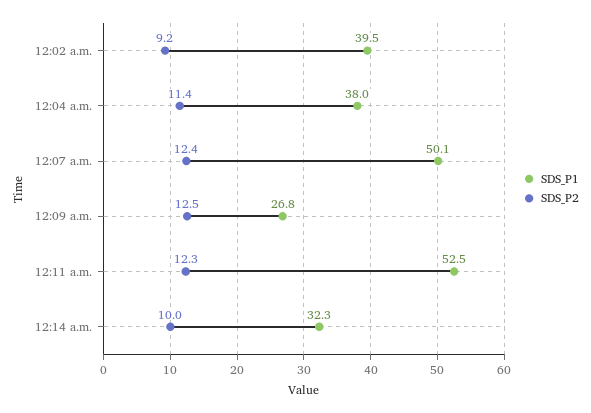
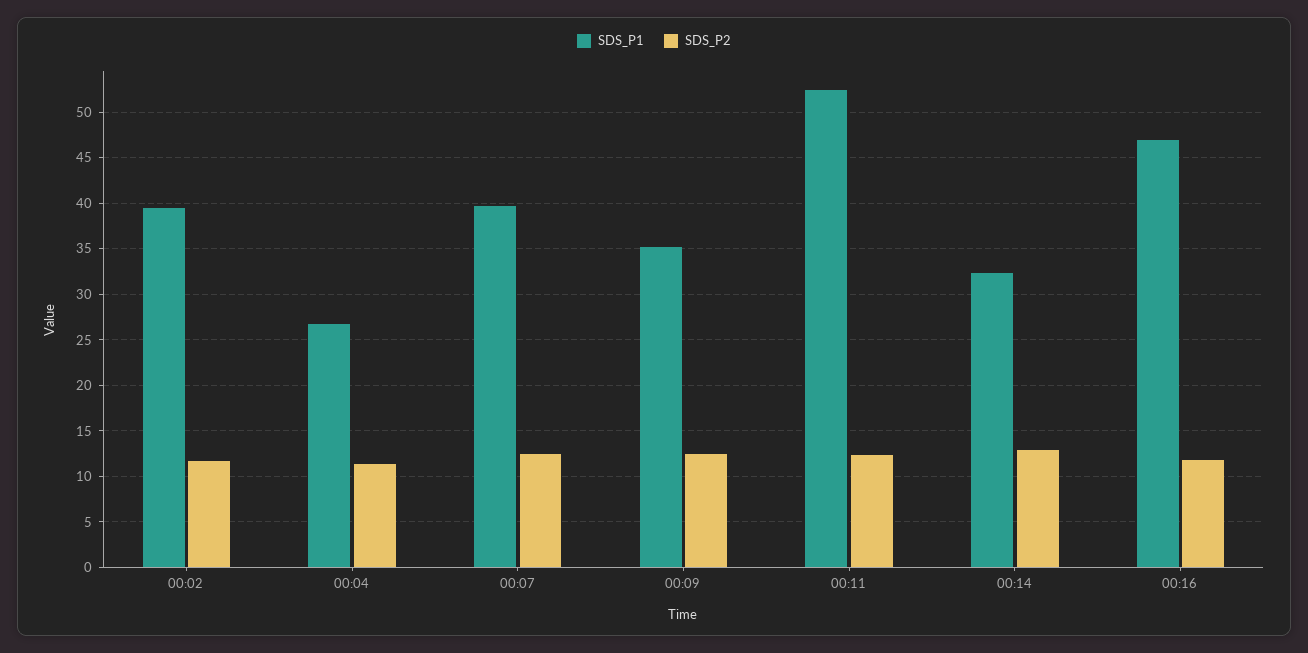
SDS_P2, 12:02 a.m.: 9.2 -> 12
SDS_P1, 12:04 a.m.: 38 -> 27
SDS_P1, 12:07 a.m.: 50.1 -> 40
SDS_P1, 12:09 a.m.: 26.8 -> 35
SDS_P2, 12:14 a.m.: 10 -> 13
SDS_P1, 00:16: none -> 47
SDS_P2, 00:16: none -> 12

